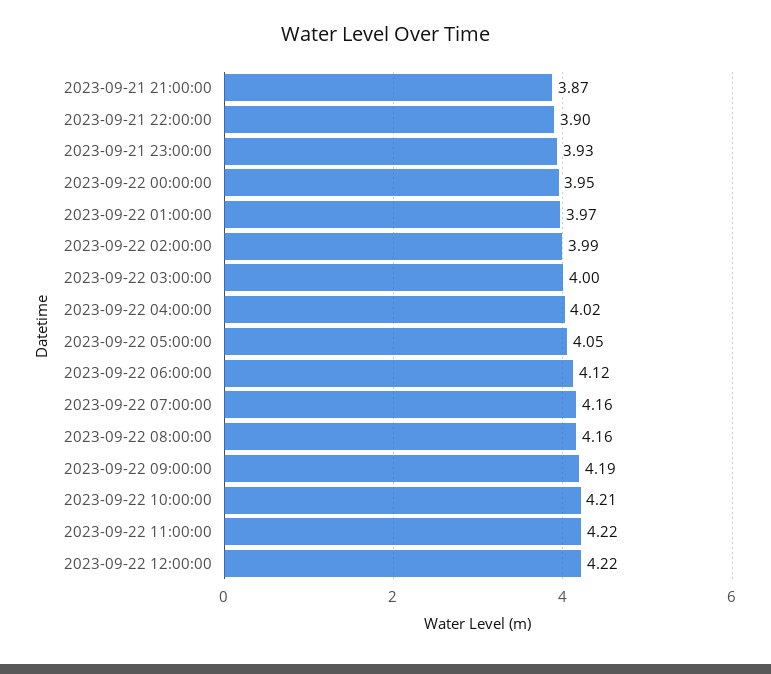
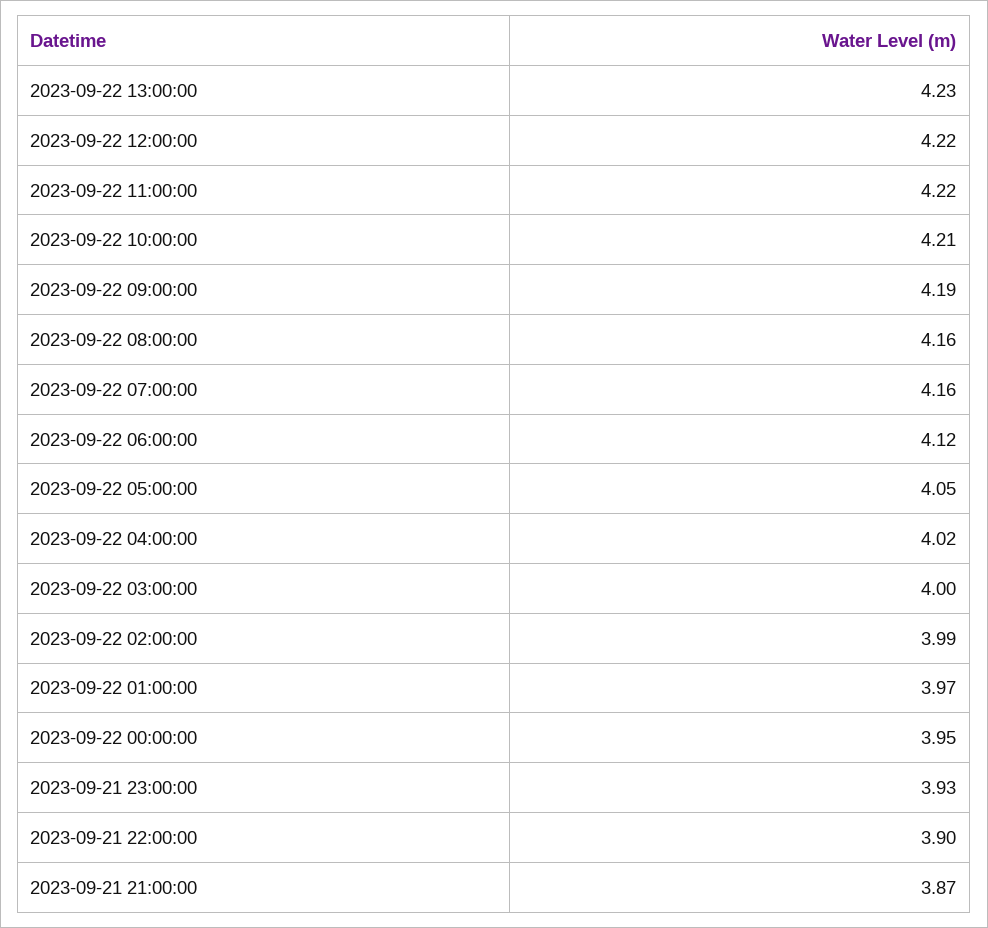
2023-09-22 13:00:00: none -> 4.23

